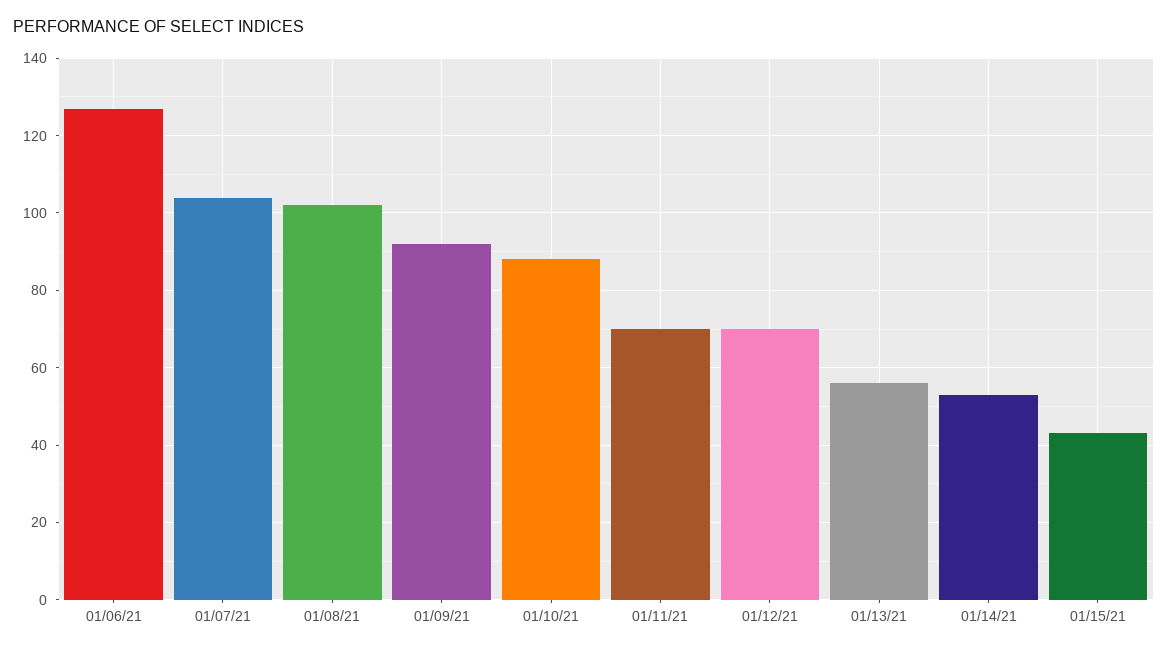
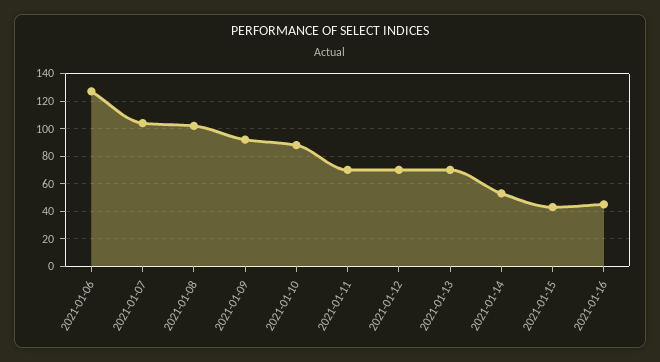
01/13/21: 55 -> 70
2021-01-16: none -> 45

